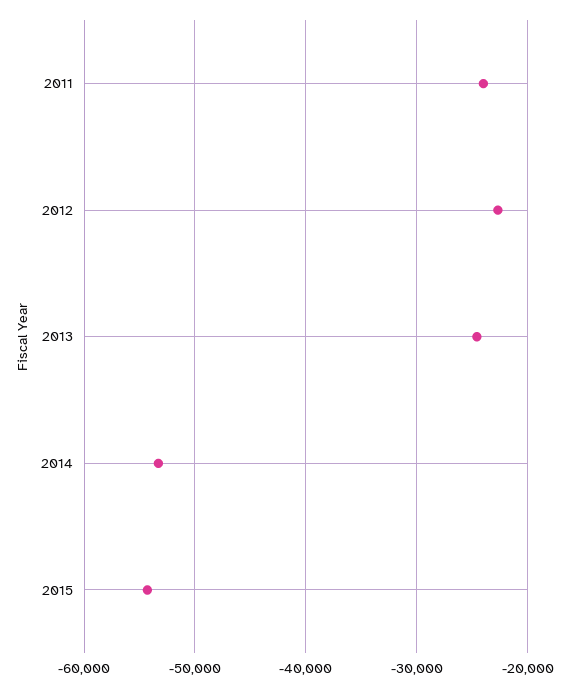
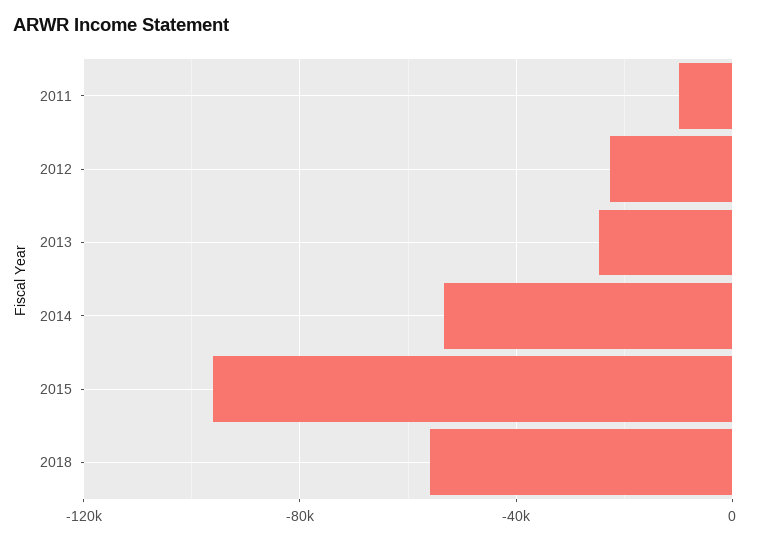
2011: -24000 -> -10000
2015: -54000 -> -95000
2018: none -> -55000

